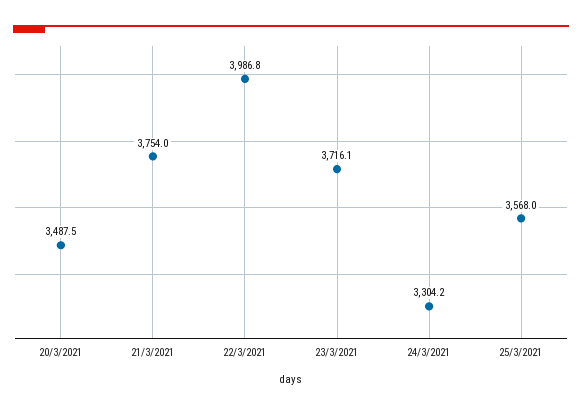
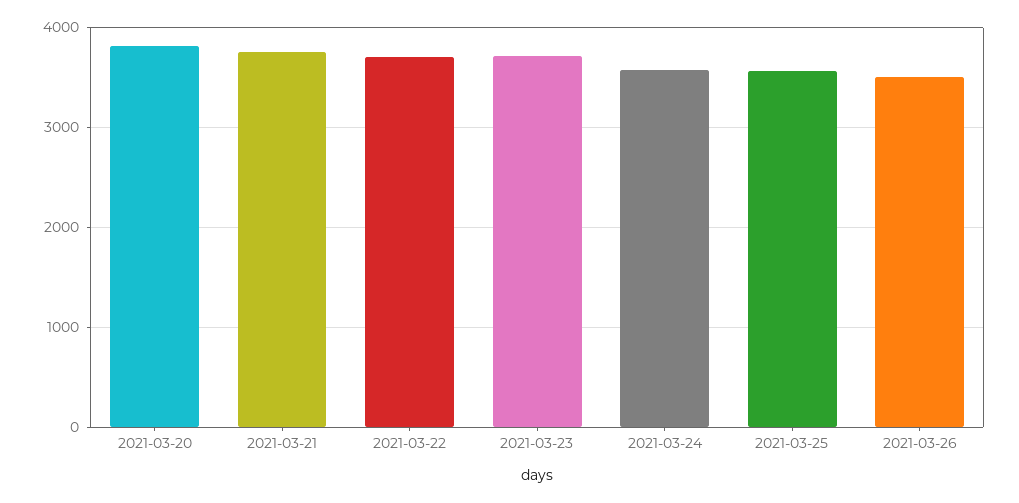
20/3/2021: 3487.5 -> 3800
22/3/2021: 3986.8 -> 3700
24/3/2021: 3304.2 -> 3600
2021-03-26: none -> 3500

